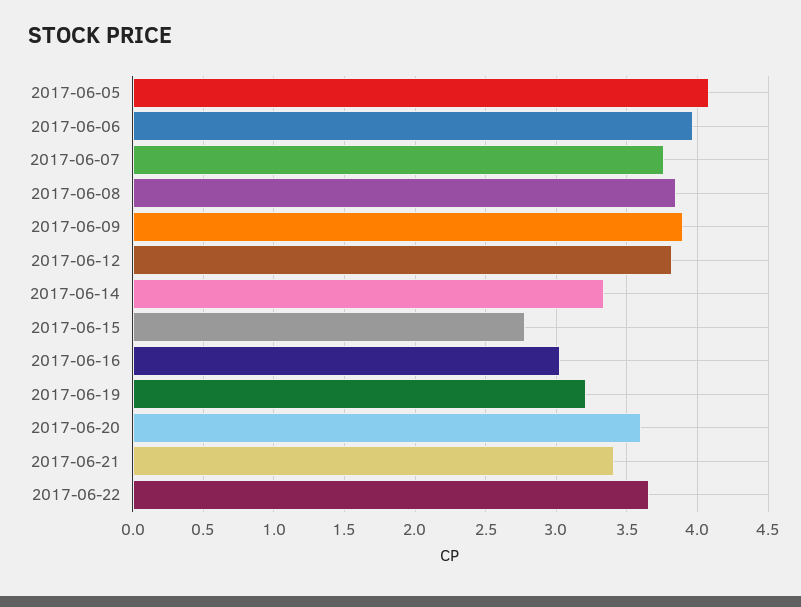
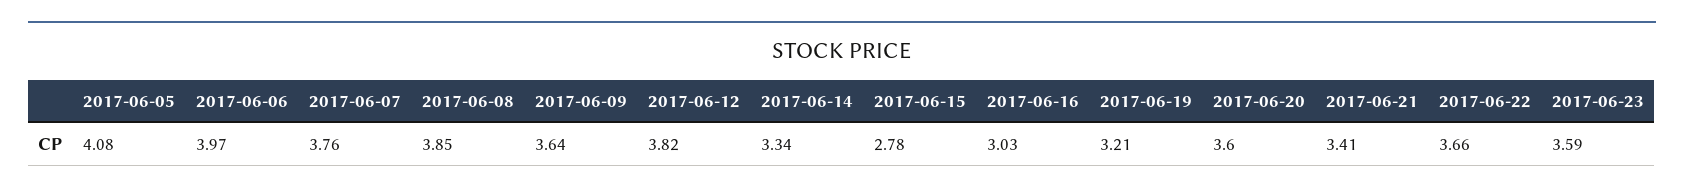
2017-06-09: 3.9 -> 3.64
2017-06-23: none -> 3.59

